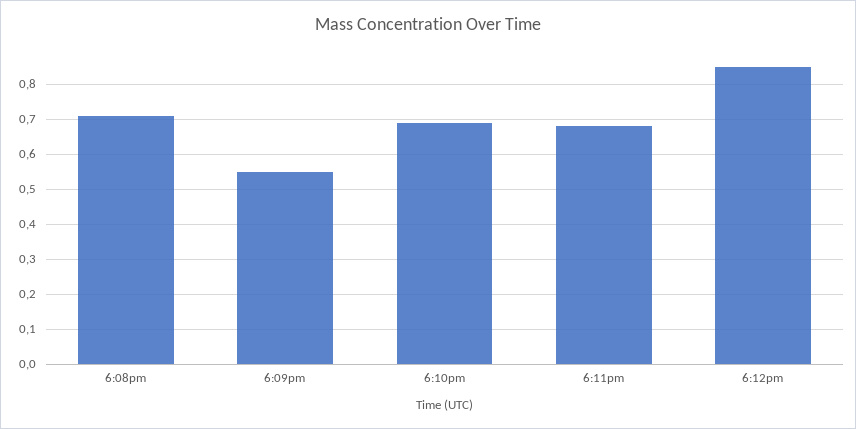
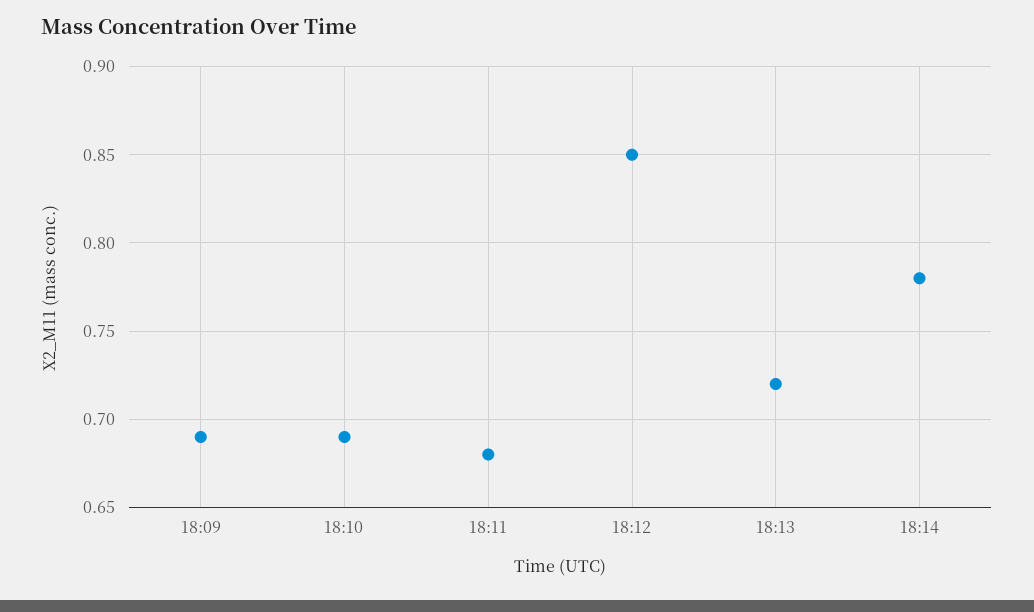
6:08pm: 0.7 -> none
6:09pm: 0.55 -> 0.69
18:13: none -> 0.72
18:14: none -> 0.78

